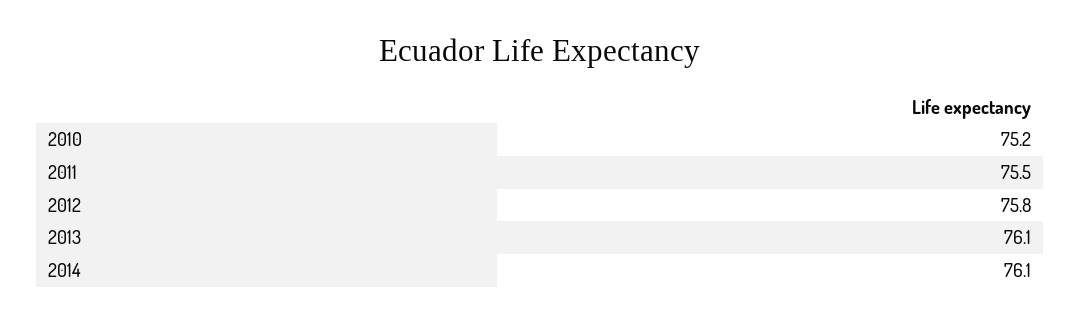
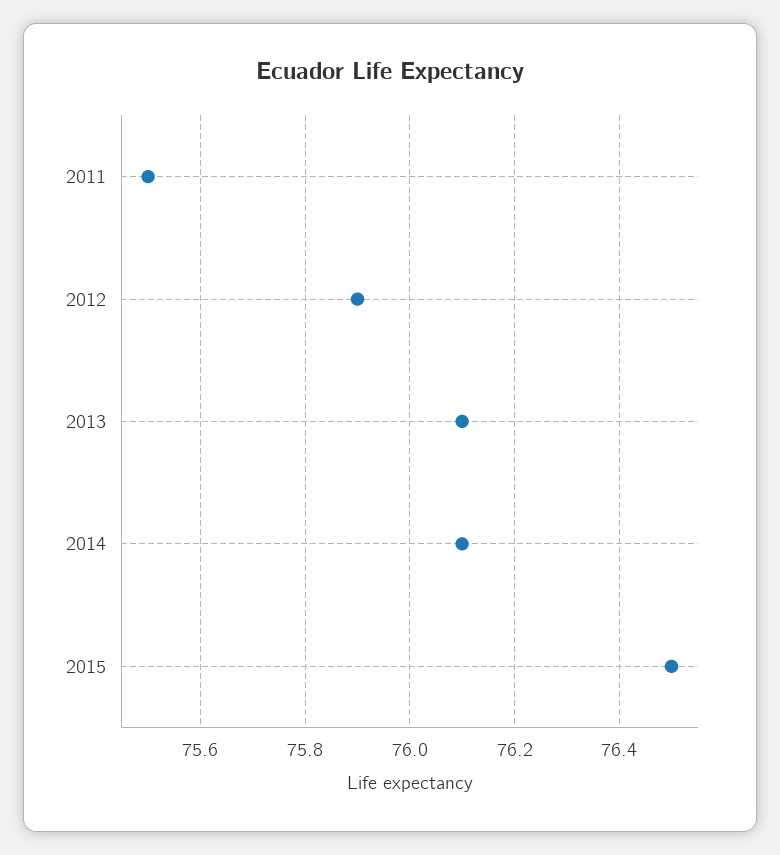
2010: 75.2 -> none
2012: 75.8 -> 75.9
2015: none -> 76.5

